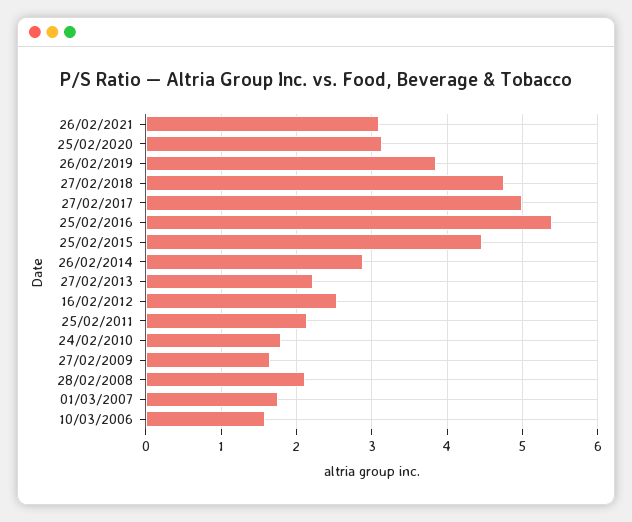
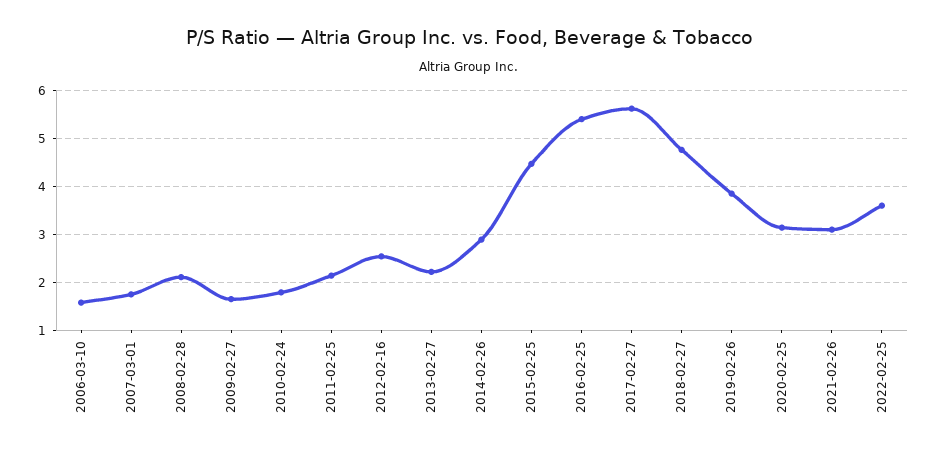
27/02/2017: 5 -> 5.6
2022-02-25: none -> 3.6

